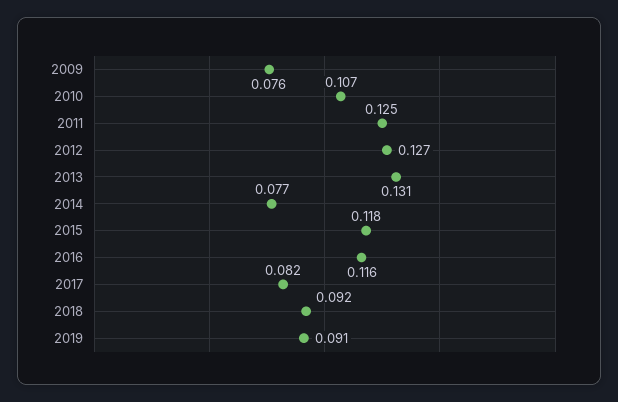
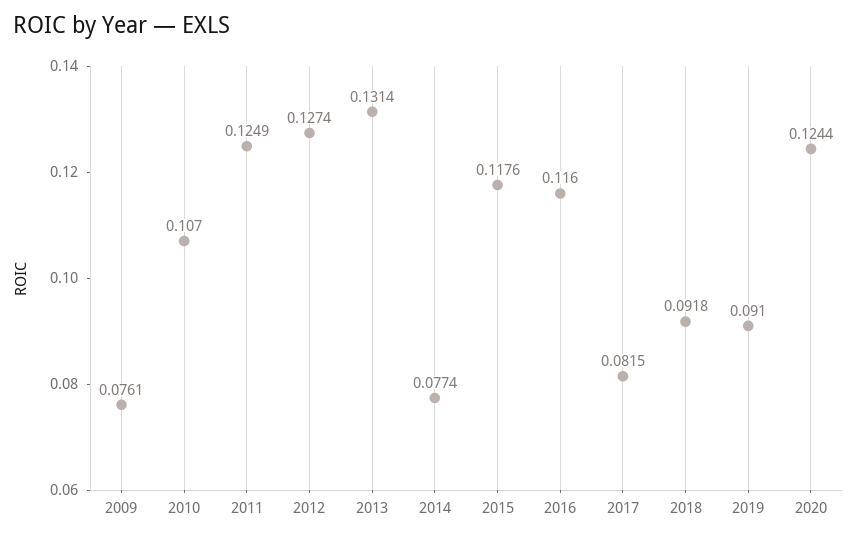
2020: none -> 0.1244

